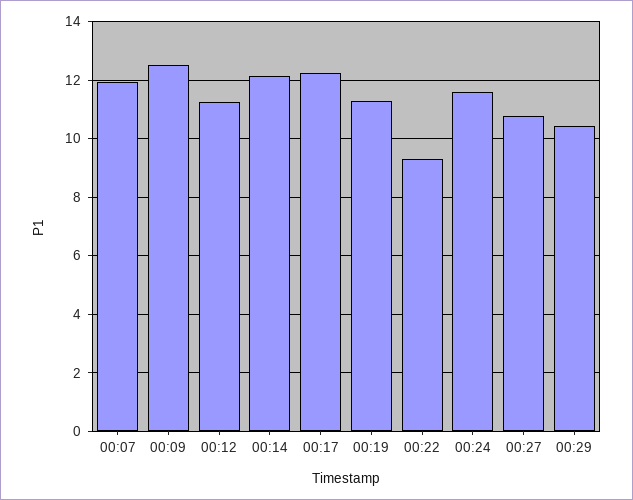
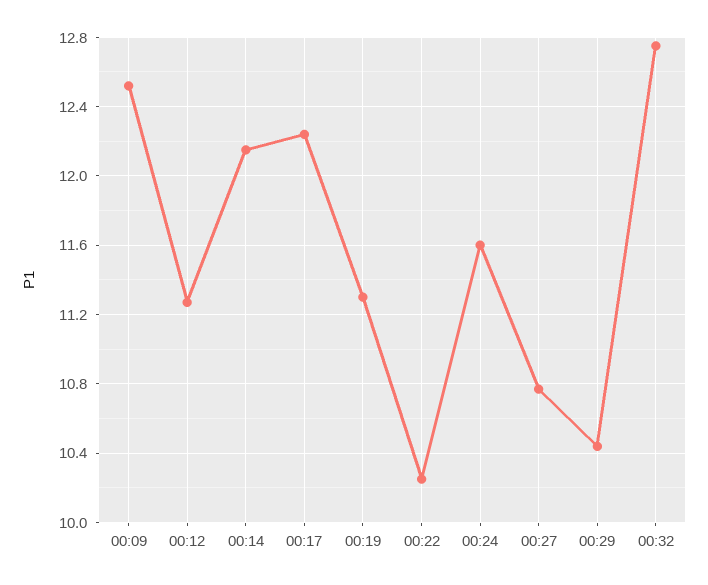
00:07: 12 -> none
00:22: 9.25 -> 10.25
00:32: none -> 12.75

